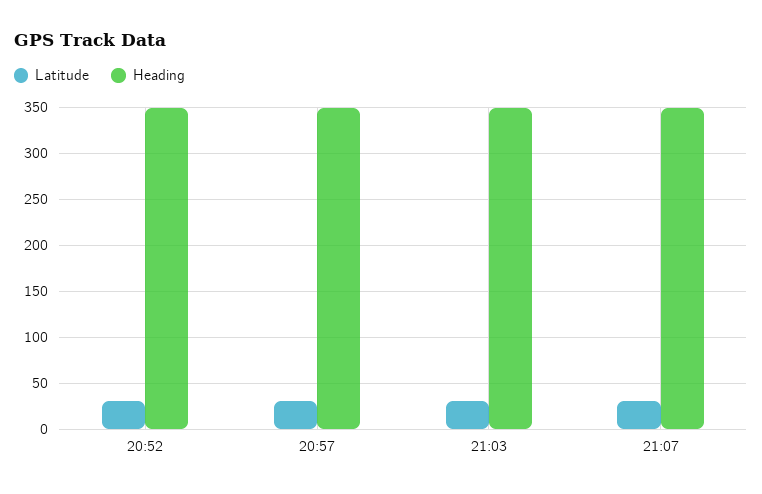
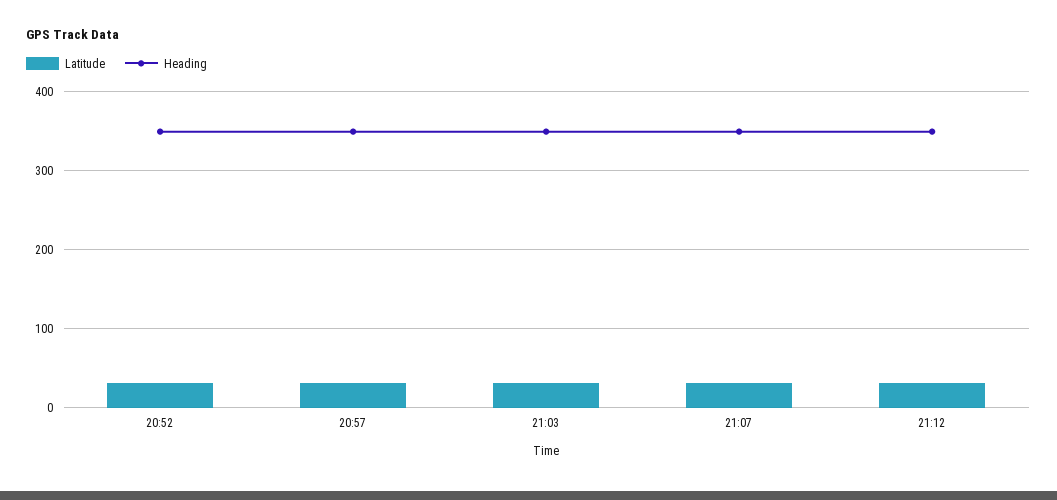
Latitude, 21:12: none -> 30
Heading, 21:12: none -> 350

